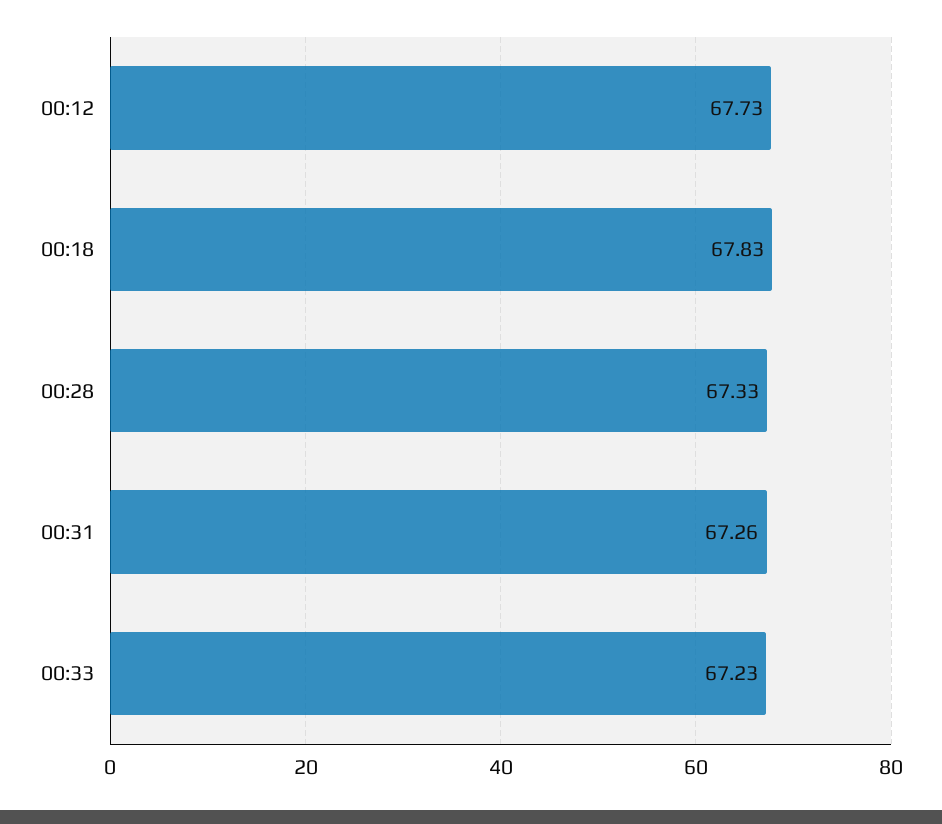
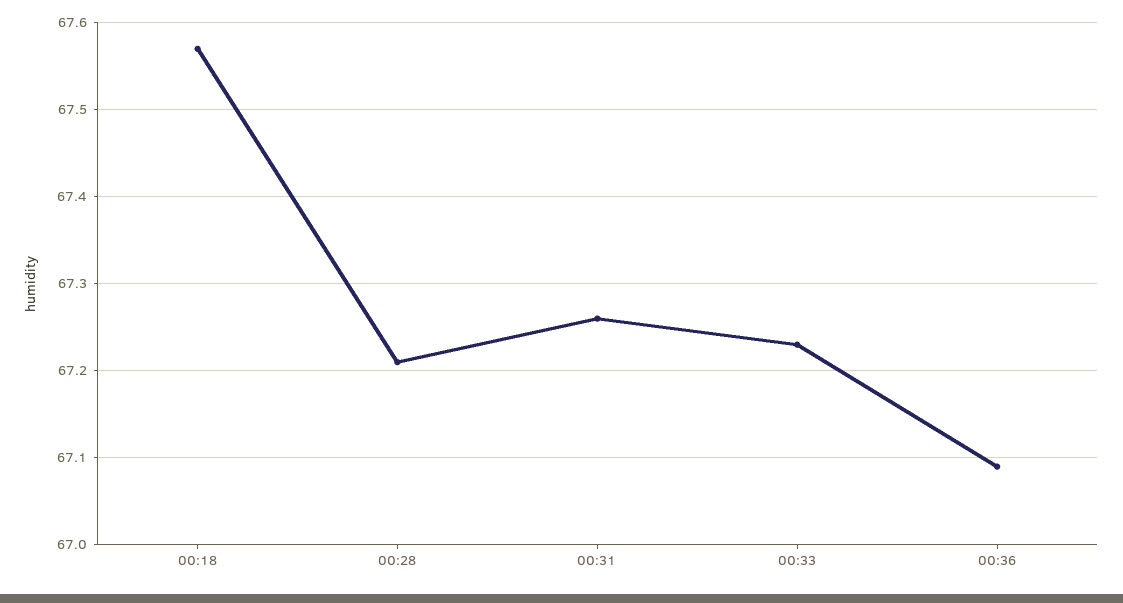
00:12: 67.73 -> none
00:18: 67.83 -> 67.57
00:28: 67.33 -> 67.21
00:36: none -> 67.09

